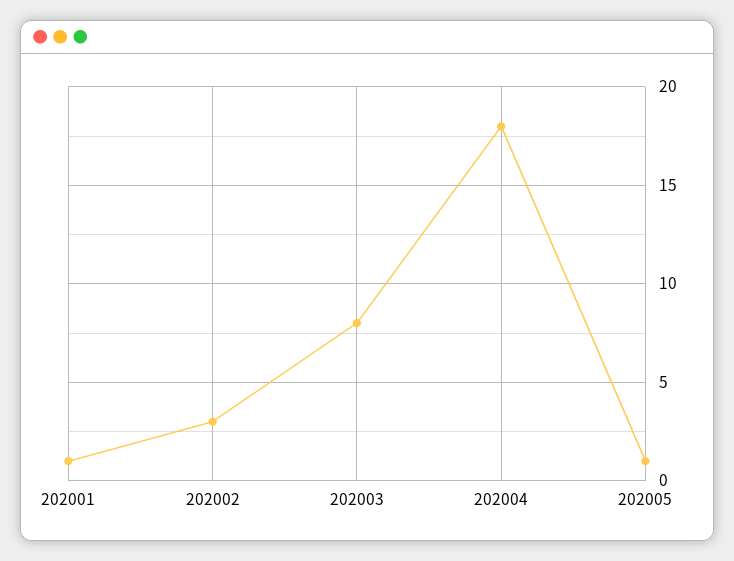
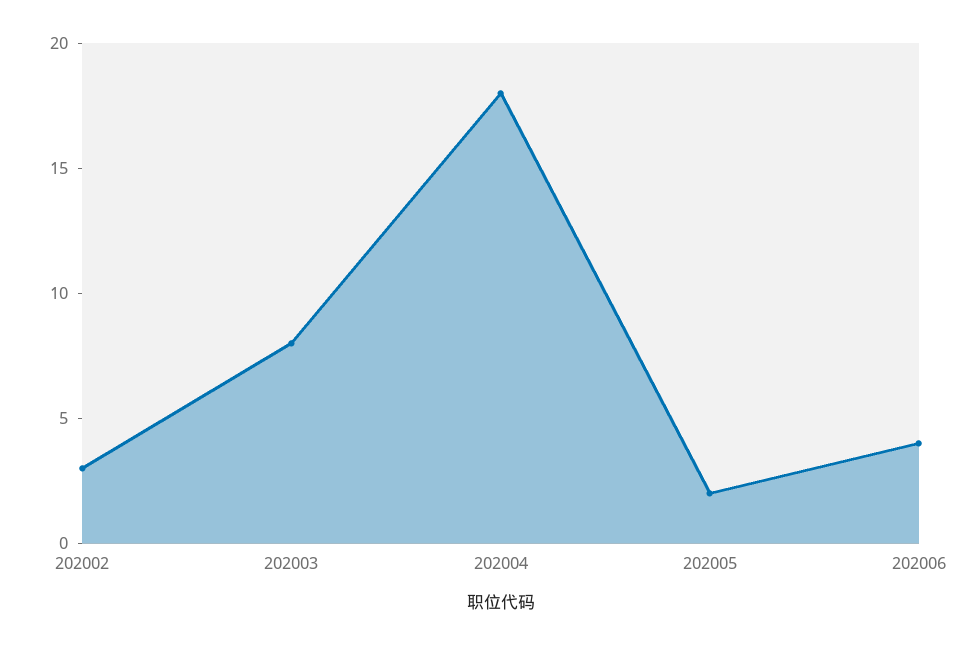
202001: 1 -> none
202005: 1 -> 2
202006: none -> 4

